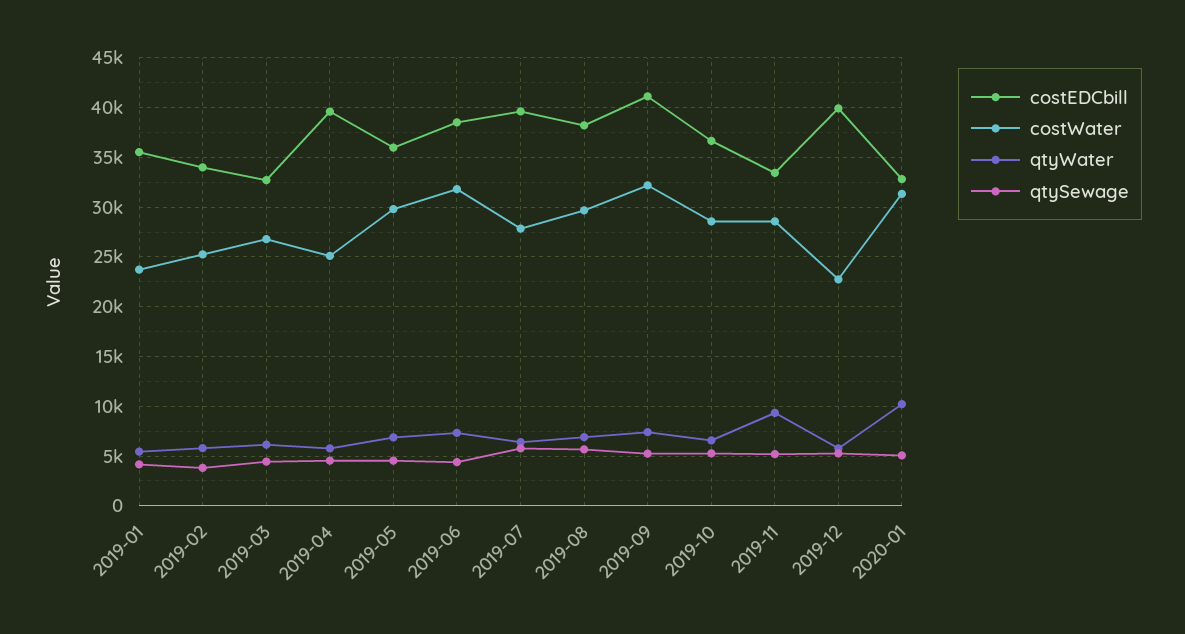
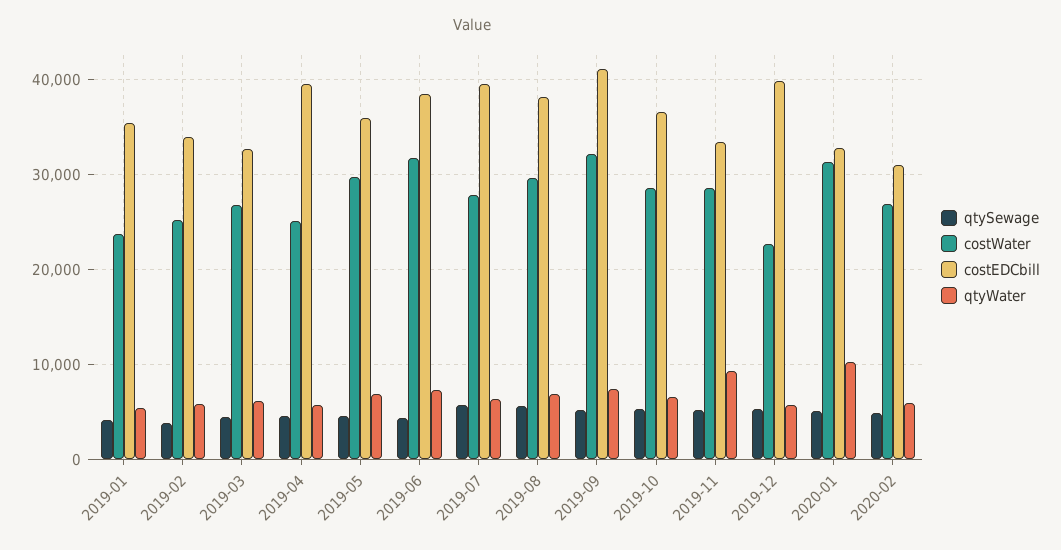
qtySewage, 2020-02: none -> 5000
costWater, 2020-02: none -> 27000
costEDCbill, 2020-02: none -> 31000
qtyWater, 2020-02: none -> 6000

